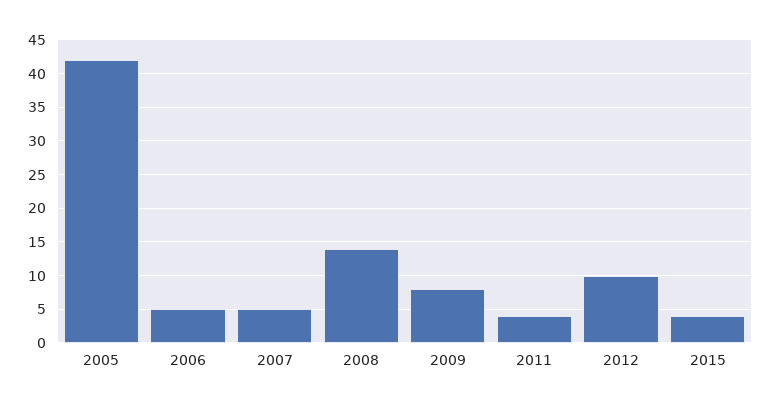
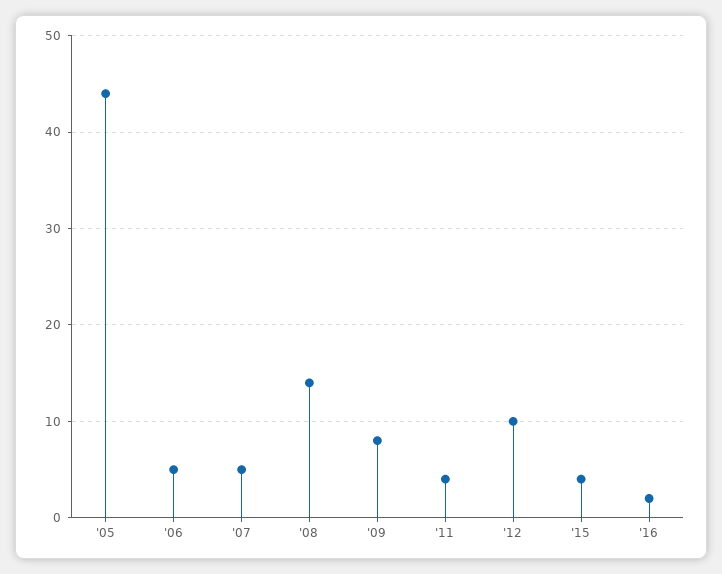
2005: 42 -> 44
'16: none -> 2

